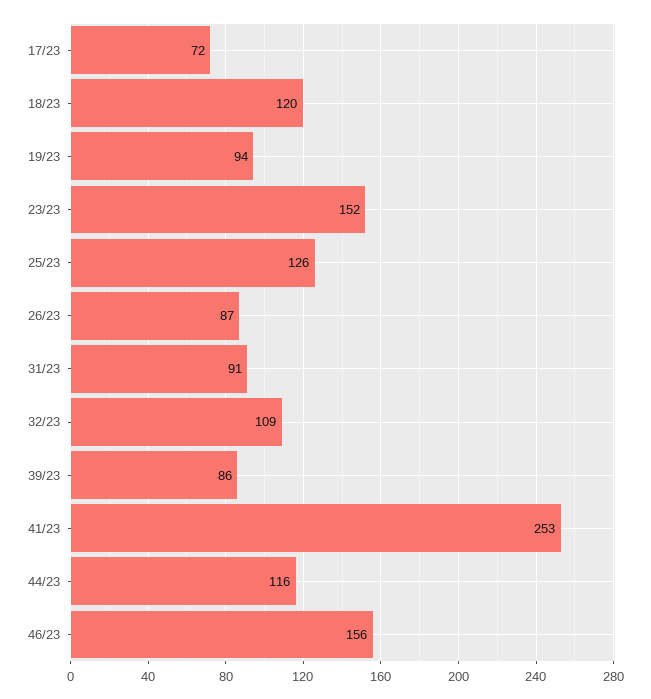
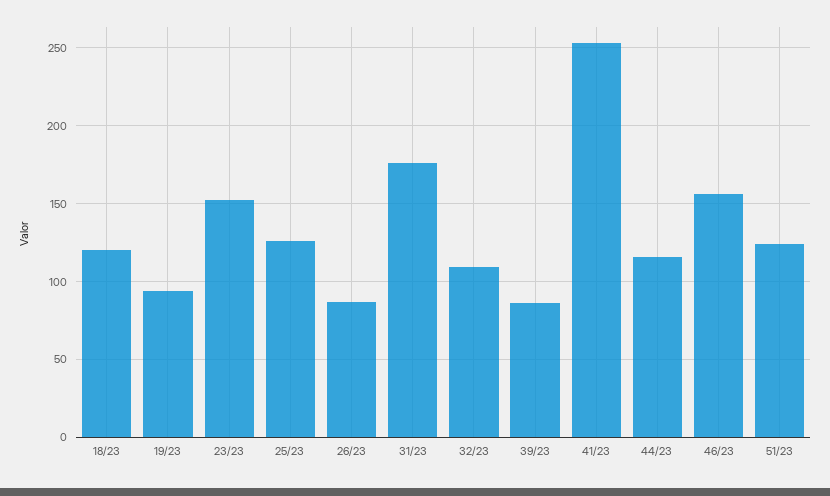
17/23: 72 -> none
31/23: 91 -> 175
51/23: none -> 125

